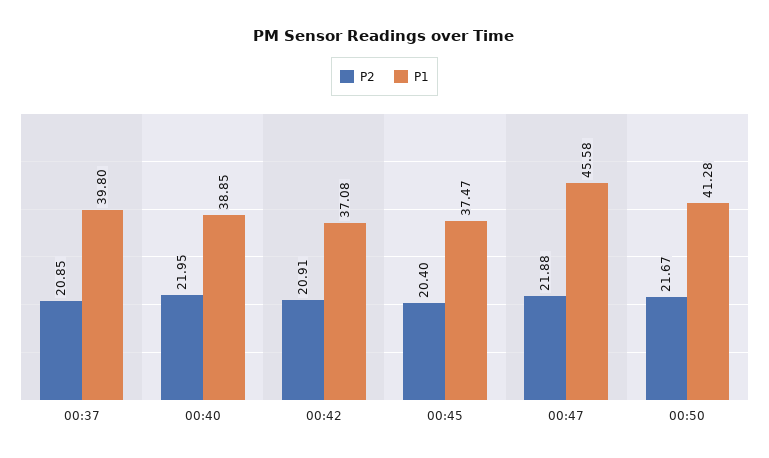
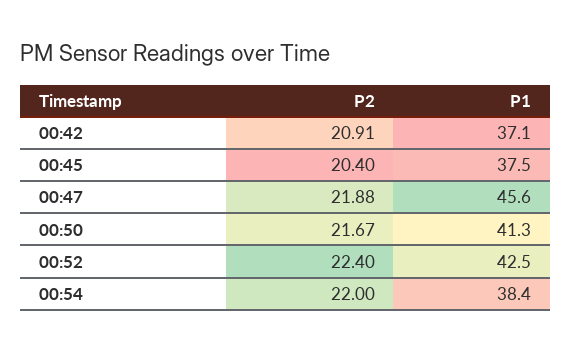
P2, 00:37: 20.85 -> none
P1, 00:37: 39.8 -> none
P2, 00:40: 21.95 -> none
P1, 00:40: 38.85 -> none
P2, 00:52: none -> 22.4
P1, 00:52: none -> 42.5
P2, 00:54: none -> 22
P1, 00:54: none -> 38.4

